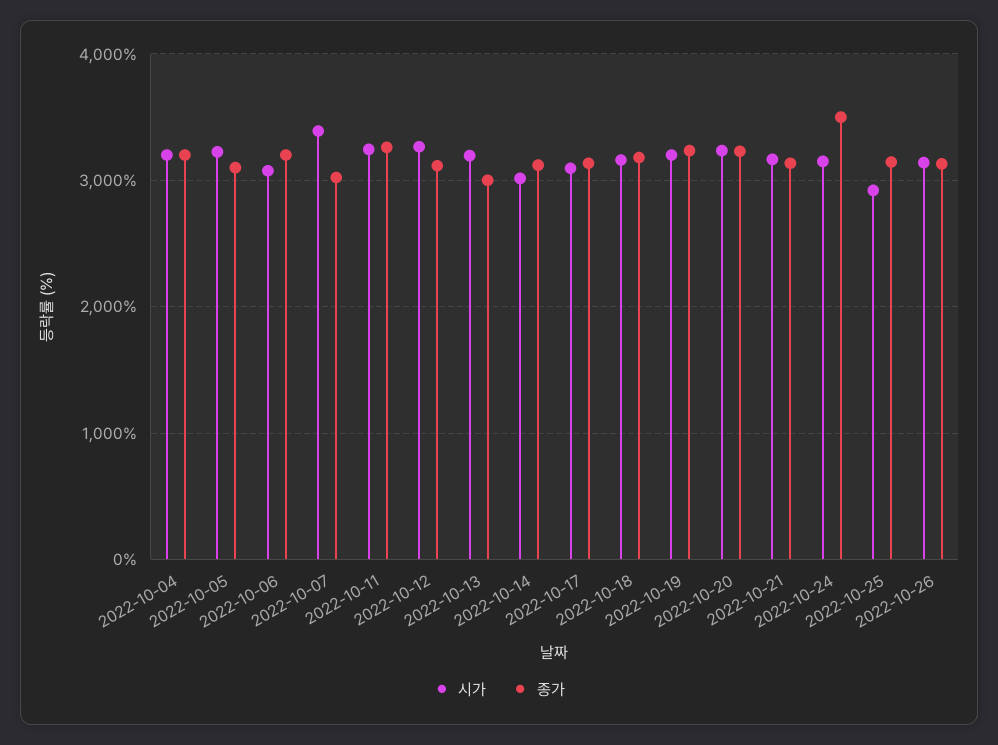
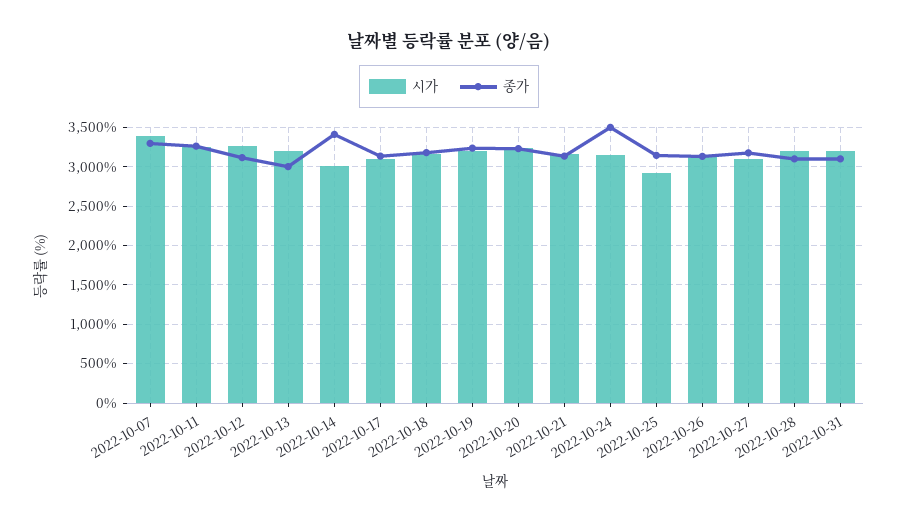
시가, 2022-10-04: 3200 -> none
종가, 2022-10-04: 3200 -> none
시가, 2022-10-05: 3200 -> none
종가, 2022-10-05: 3100 -> none
시가, 2022-10-06: 3100 -> none
종가, 2022-10-06: 3200 -> none
종가, 2022-10-07: 3000 -> 3300
종가, 2022-10-14: 3100 -> 3400
시가, 2022-10-27: none -> 3100
종가, 2022-10-27: none -> 3200
시가, 2022-10-28: none -> 3200
종가, 2022-10-28: none -> 3100
시가, 2022-10-31: none -> 3200
종가, 2022-10-31: none -> 3100

